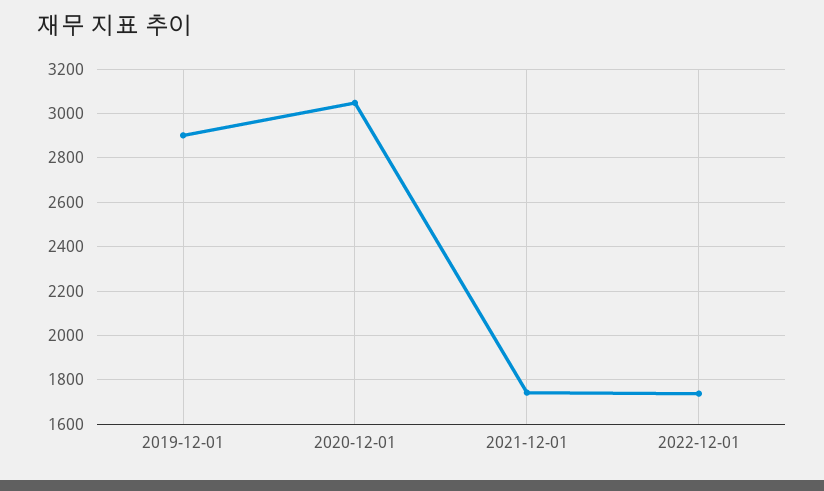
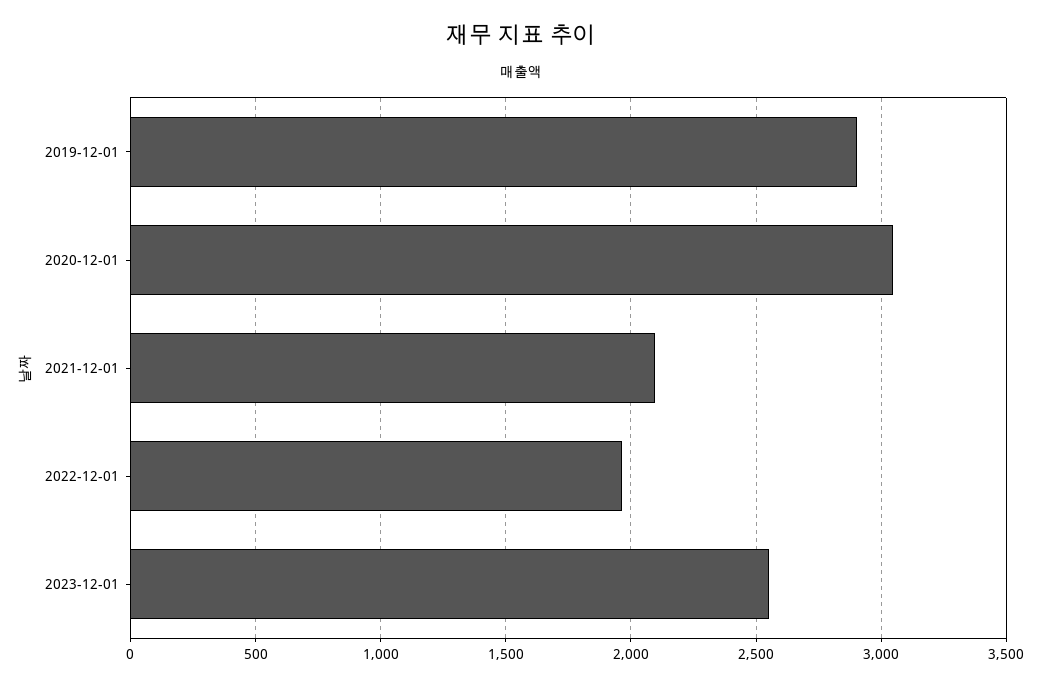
2021-12-01: 1750 -> 2100
2022-12-01: 1750 -> 1950
2023-12-01: none -> 2550

